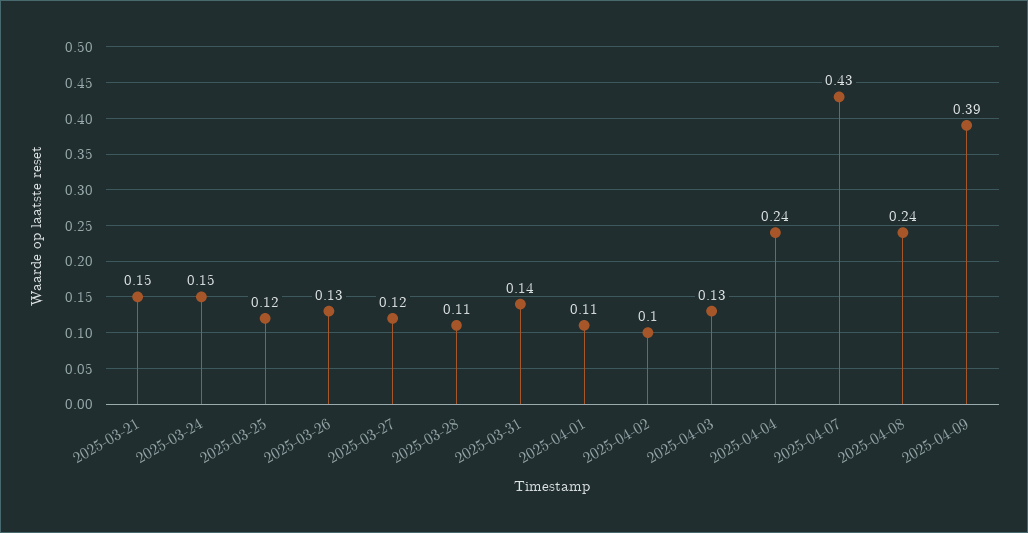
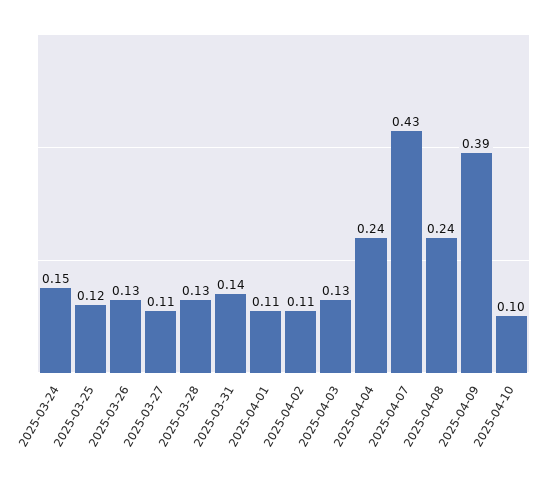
2025-03-21: 0.15 -> none
2025-03-27: 0.12 -> 0.11
2025-03-28: 0.11 -> 0.13
2025-04-02: 0.1 -> 0.11
2025-04-10: none -> 0.1

